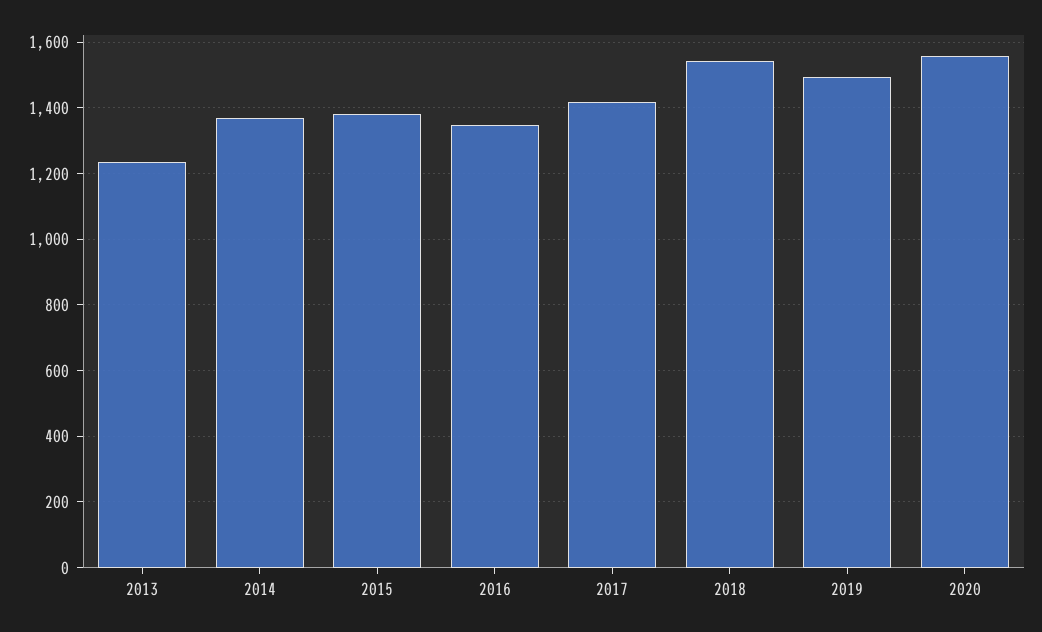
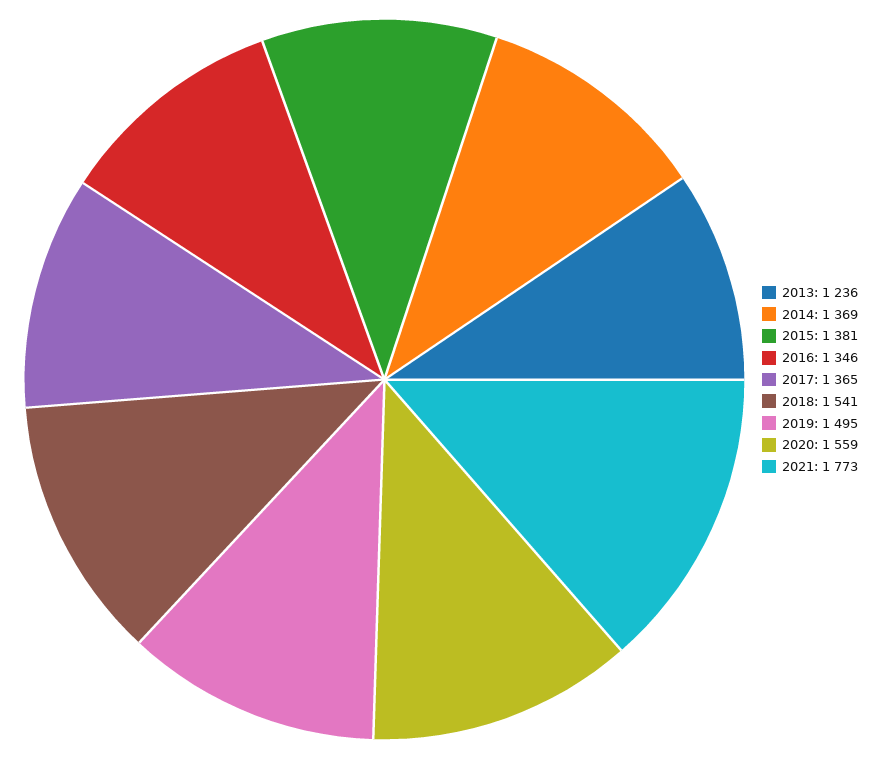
2017: 1420 -> 1365
2021: none -> 1773

